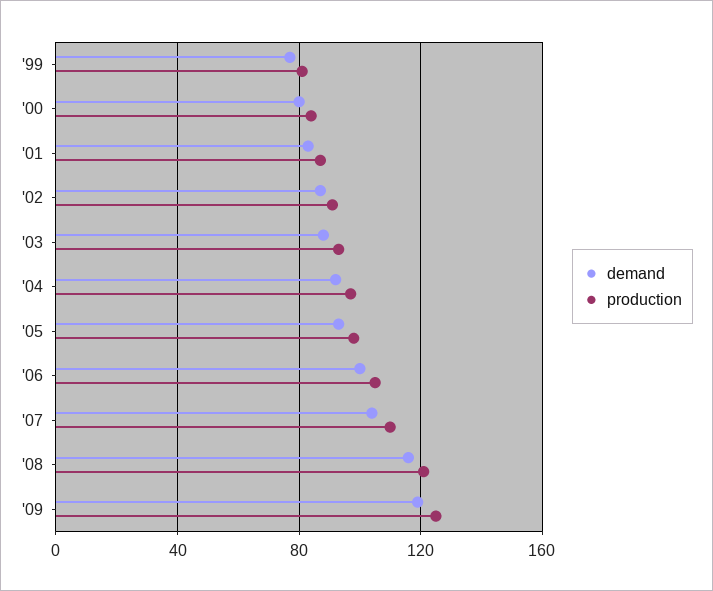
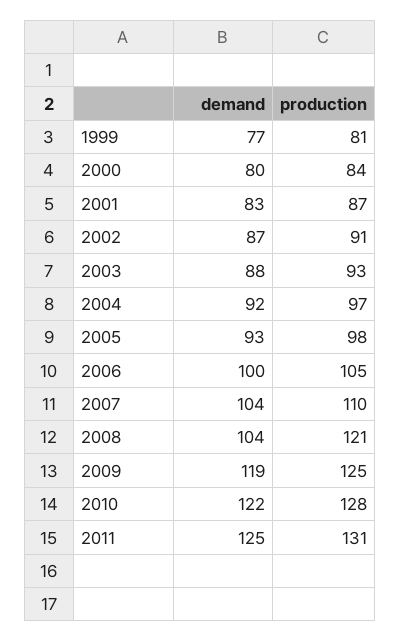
demand, '08: 115 -> 104
demand, 2010: none -> 122
production, 2010: none -> 128
demand, 2011: none -> 125
production, 2011: none -> 131

